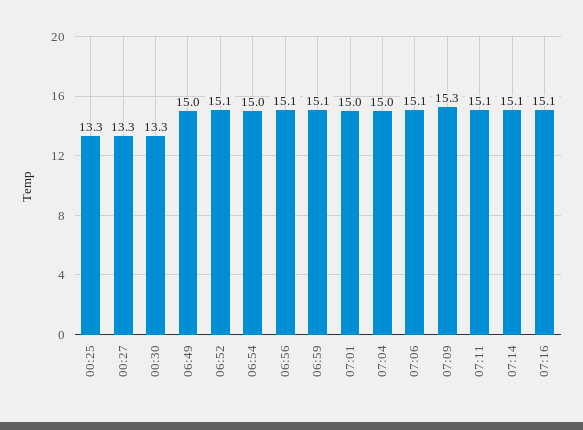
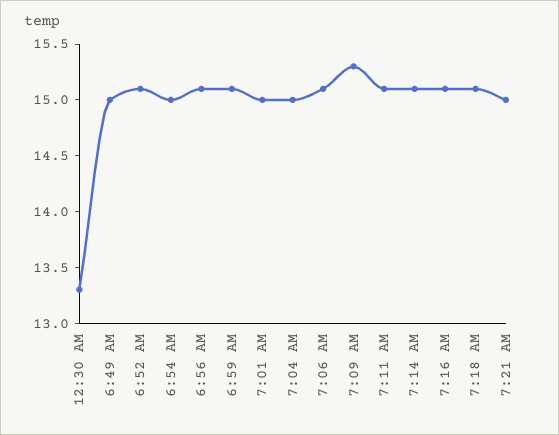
00:25: 13.3 -> none
00:27: 13.3 -> none
7:18 AM: none -> 15.1
7:21 AM: none -> 15

